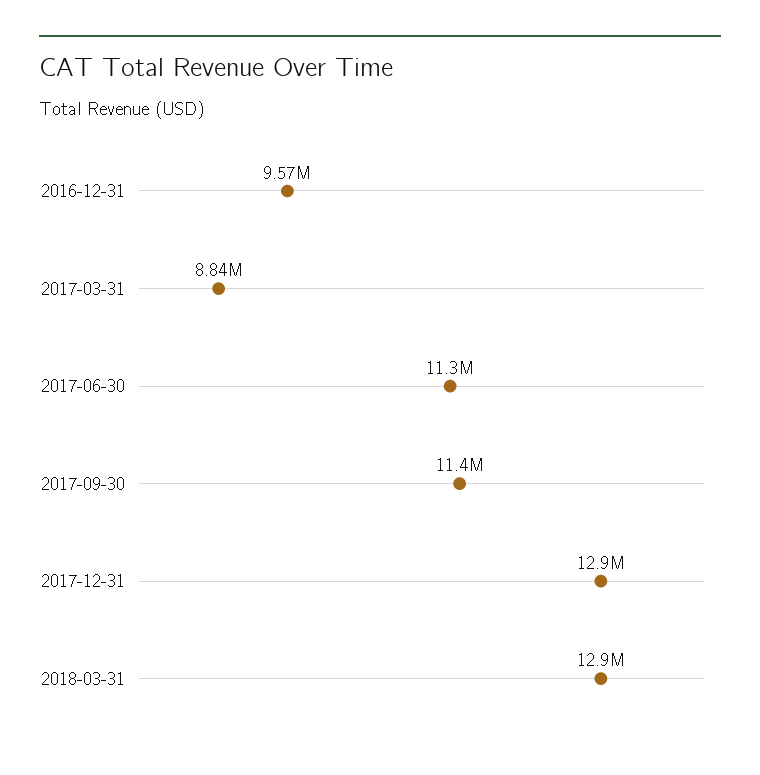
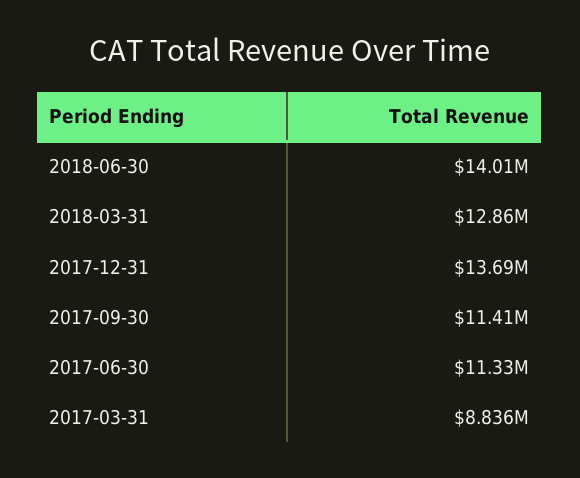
2016-12-31: 9570000 -> none
2017-12-31: 12900000 -> 13690000
2018-06-30: none -> 14010000

